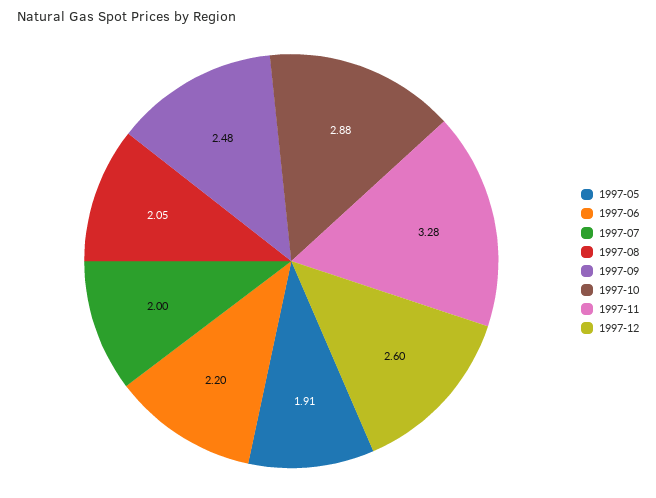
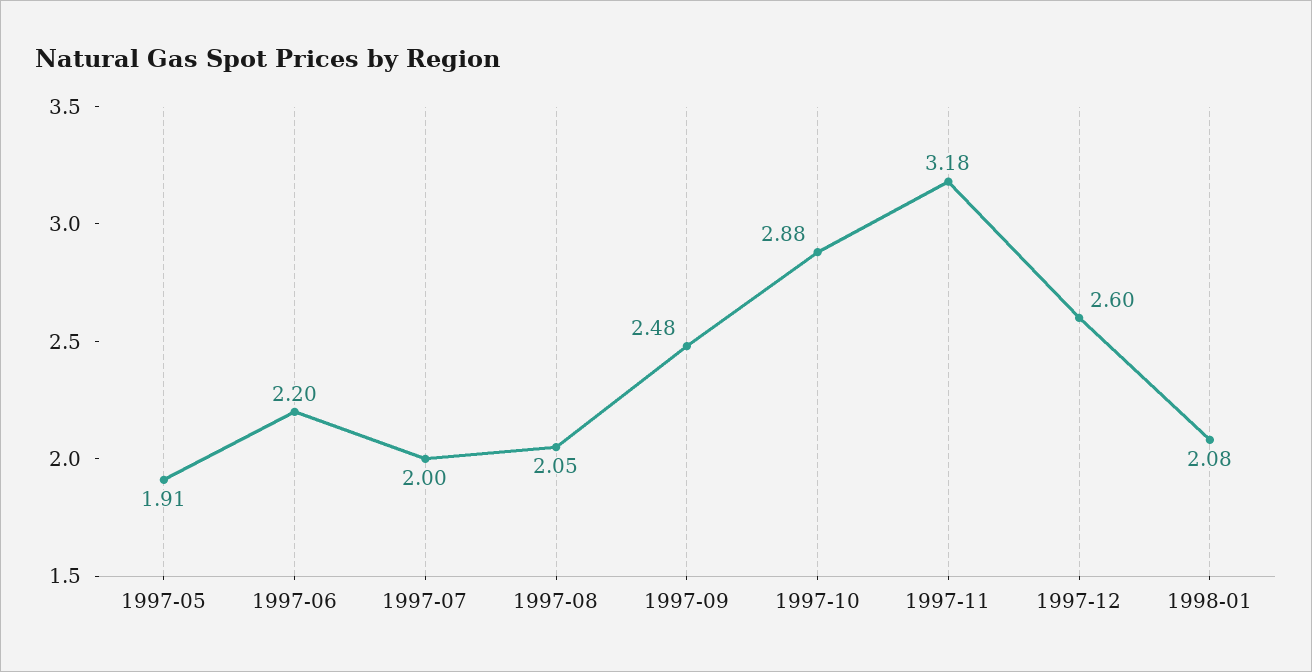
1997-11: 3.28 -> 3.18
1998-01: none -> 2.08

